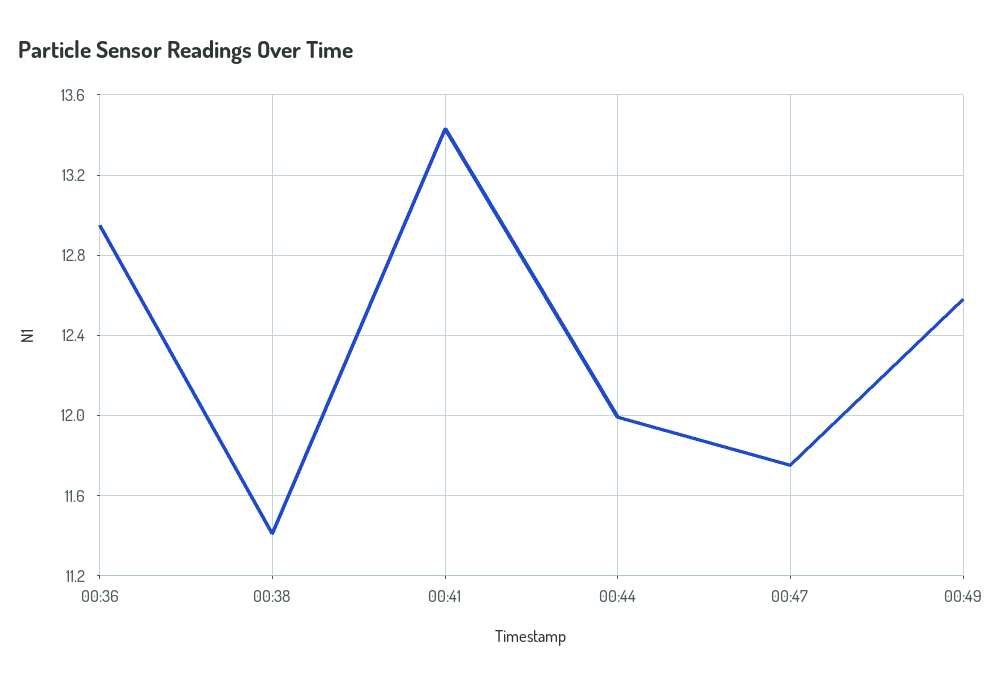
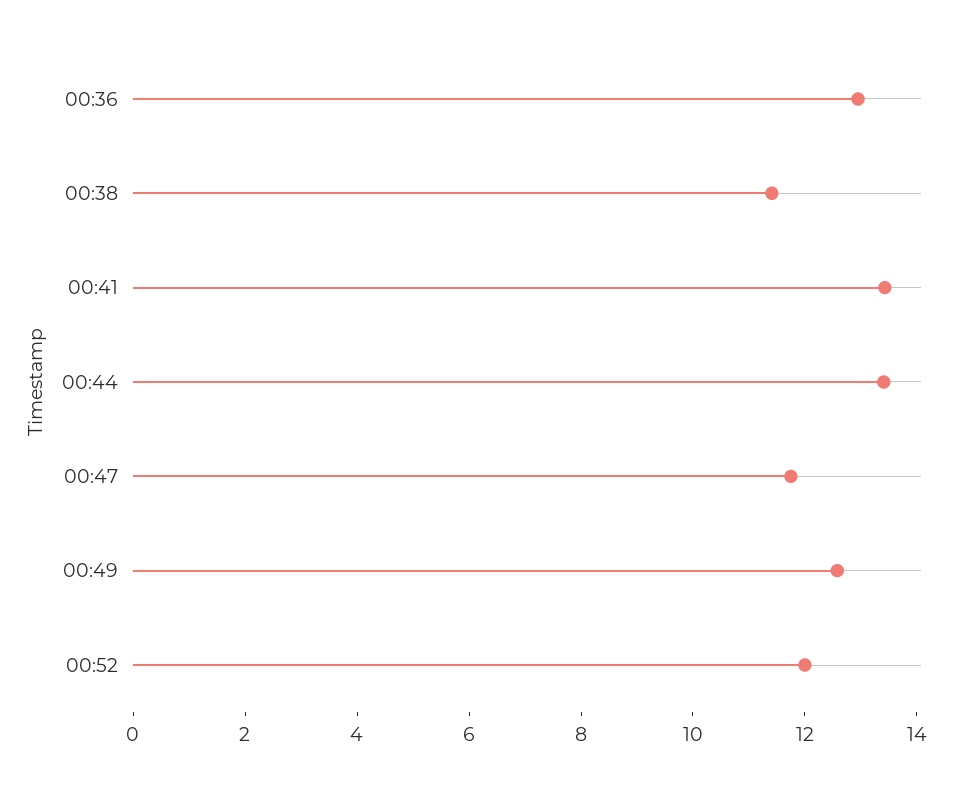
00:44: 12 -> 13.5
00:52: none -> 12

